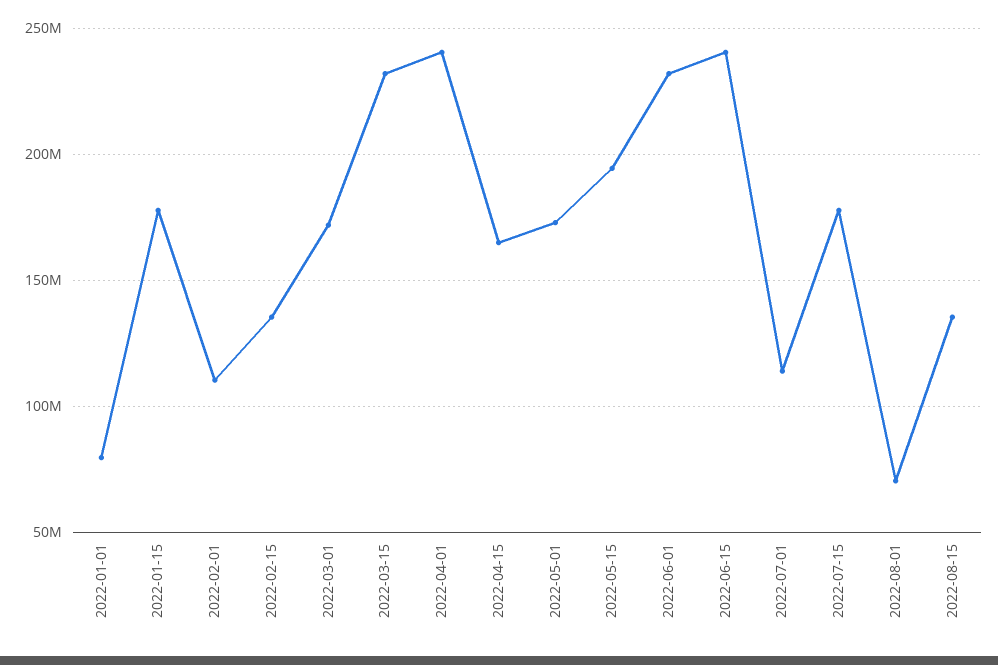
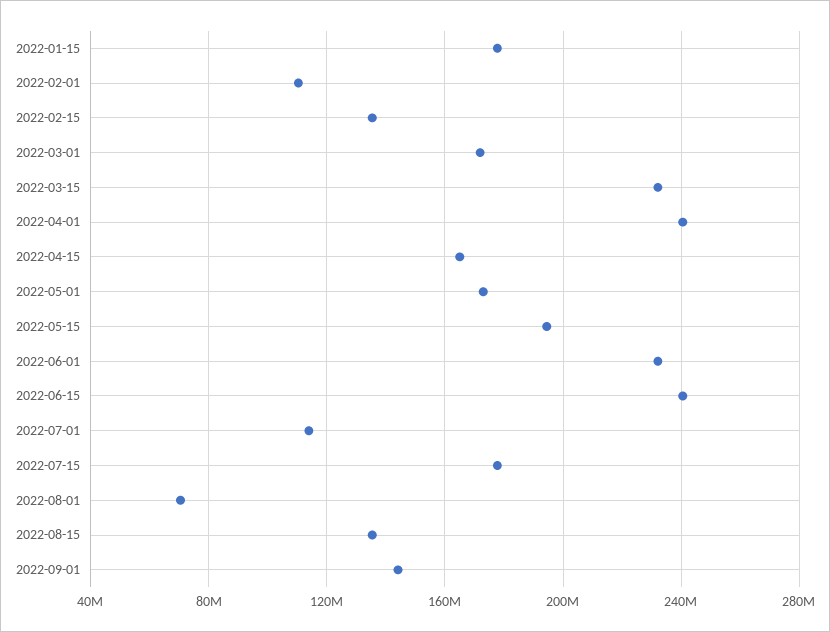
2022-01-01: 80000000 -> none
2022-09-01: none -> 145000000

